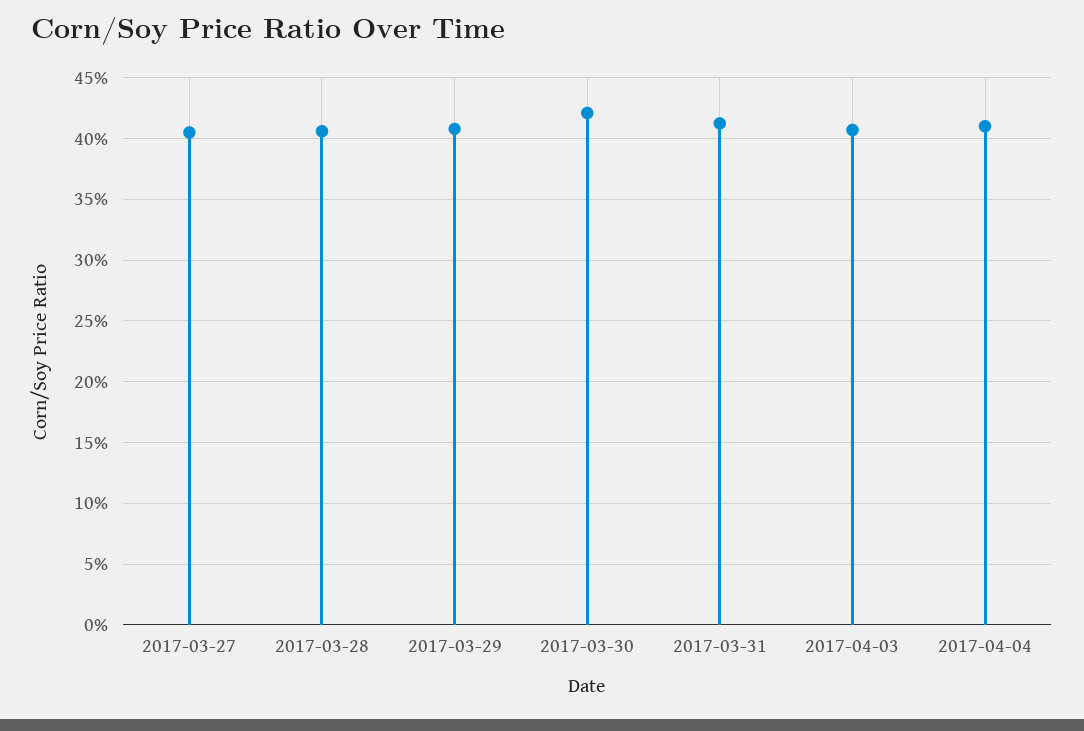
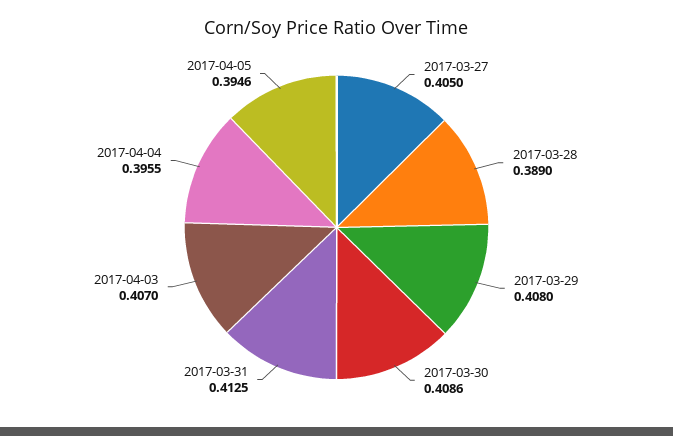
2017-03-28: 0.405 -> 0.389
2017-03-30: 0.42 -> 0.4086
2017-04-04: 0.41 -> 0.3955
2017-04-05: none -> 0.3946

